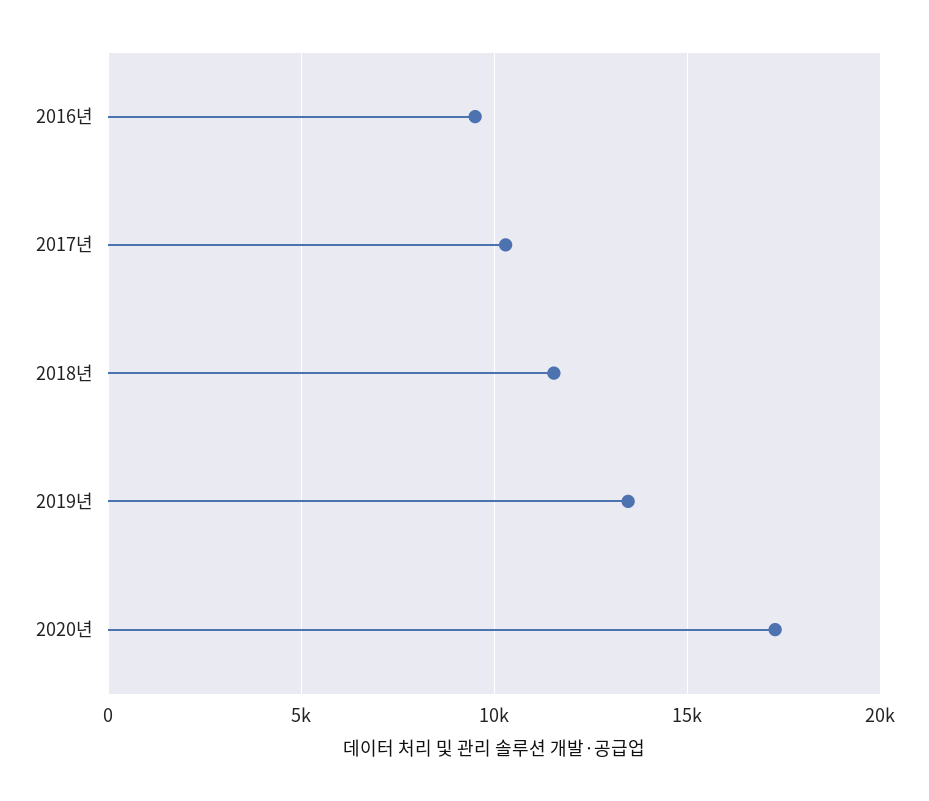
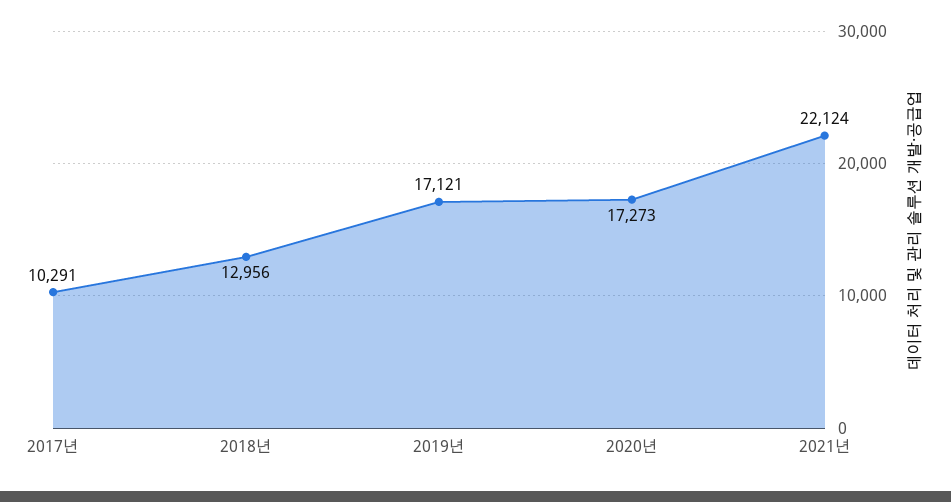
2016년: 9500 -> none
2018년: 11500 -> 12956
2019년: 13500 -> 17121
2021년: none -> 22124

